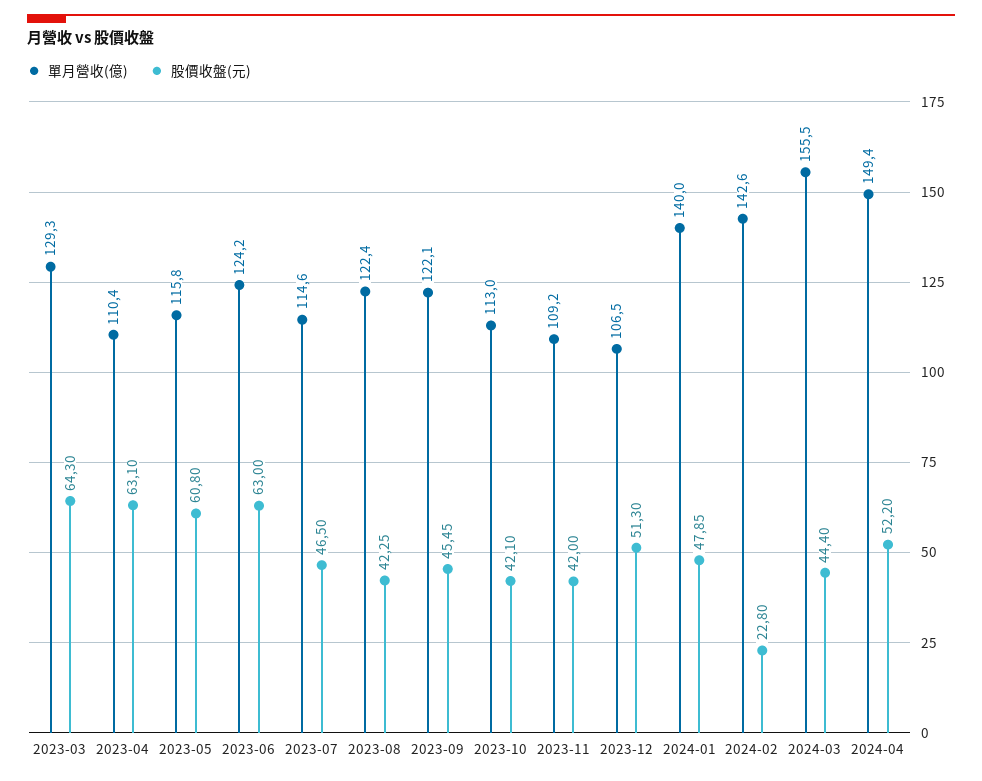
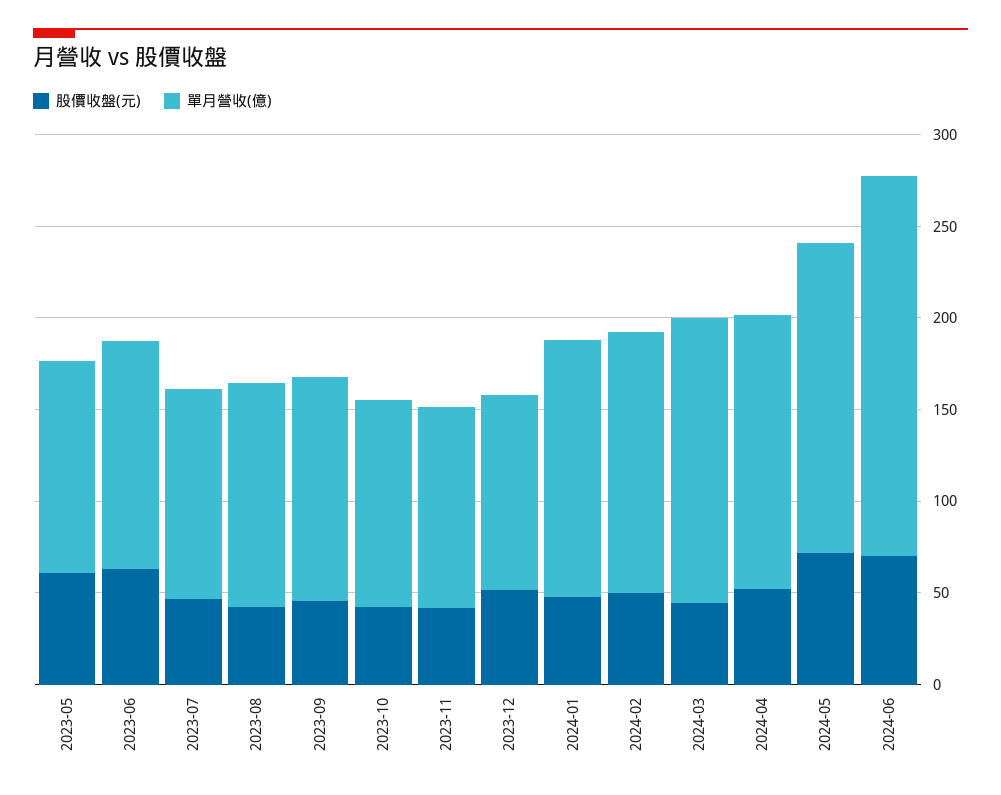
單月營收(億), 2023-03: 129.3 -> none
股價收盤(元), 2023-03: 64.3 -> none
單月營收(億), 2023-04: 110.4 -> none
股價收盤(元), 2023-04: 63.1 -> none
股價收盤(元), 2024-02: 22.8 -> 50
股價收盤(元), 2024-05: none -> 70
單月營收(億), 2024-05: none -> 170
股價收盤(元), 2024-06: none -> 70
單月營收(億), 2024-06: none -> 210

